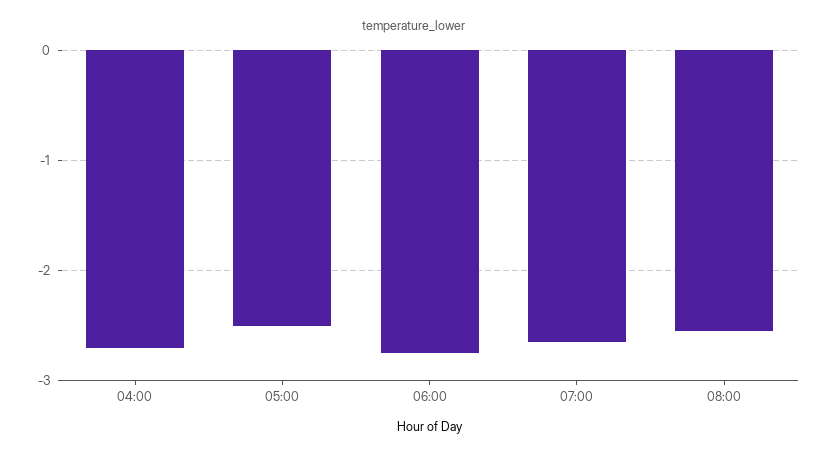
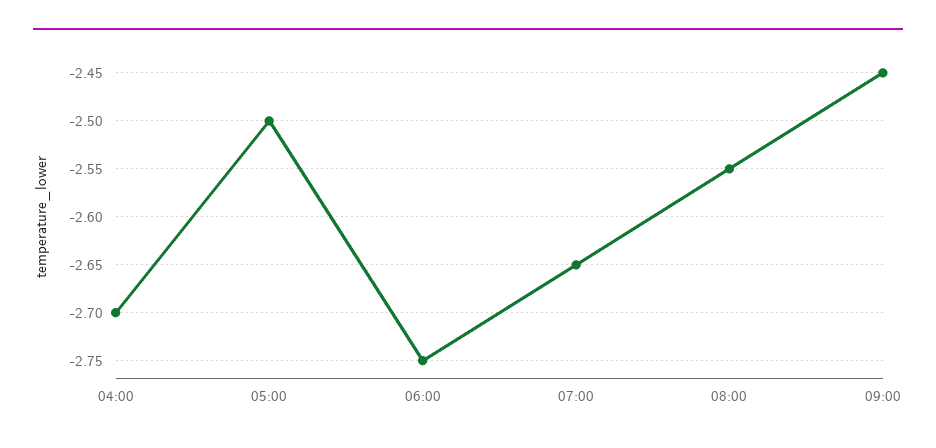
09:00: none -> -2.45

